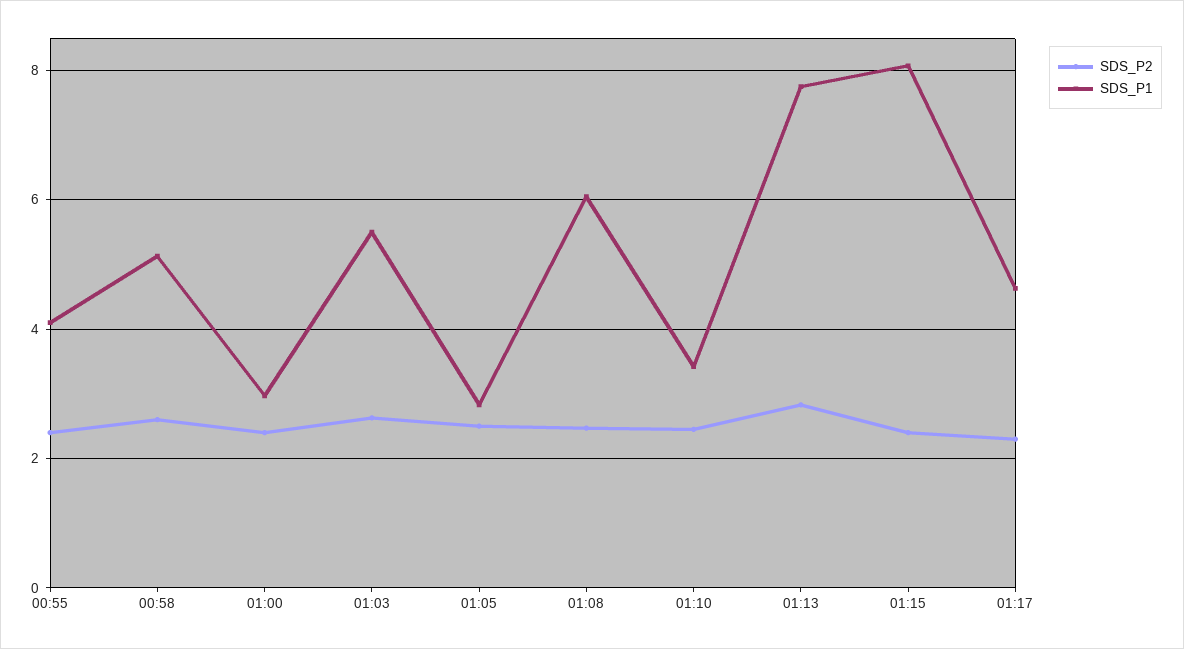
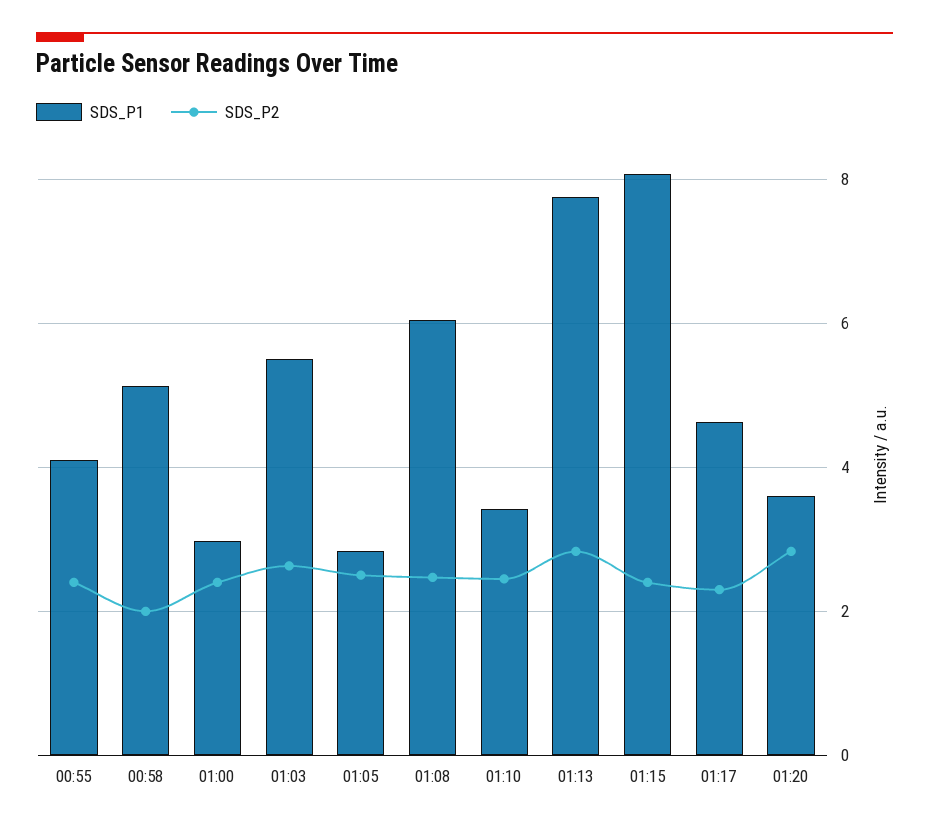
SDS_P2, 00:58: 2.6 -> 2
SDS_P1, 01:20: none -> 3.6
SDS_P2, 01:20: none -> 2.8

